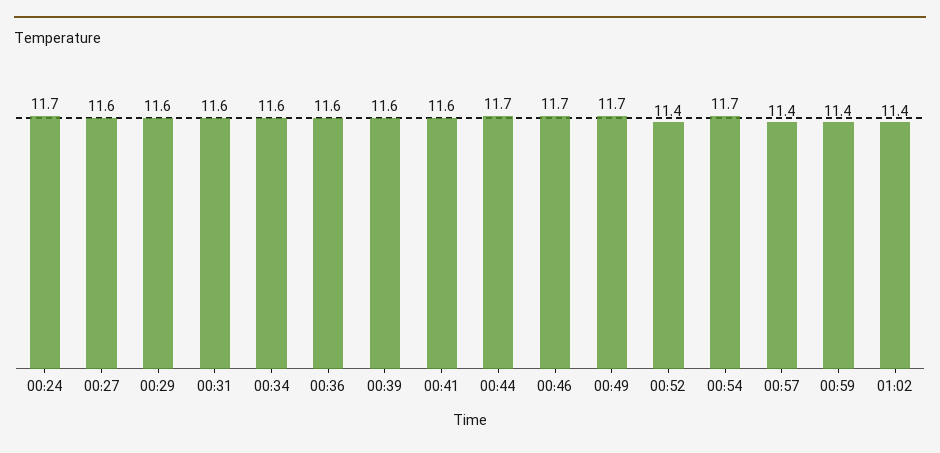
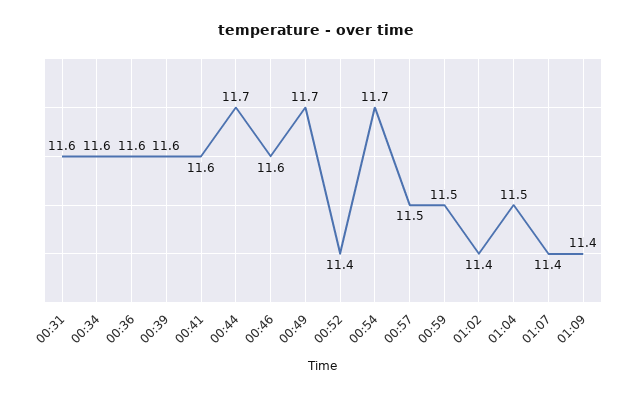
00:24: 11.7 -> none
00:27: 11.6 -> none
00:29: 11.6 -> none
00:46: 11.7 -> 11.6
00:57: 11.4 -> 11.5
00:59: 11.4 -> 11.5
01:04: none -> 11.5
01:07: none -> 11.4
01:09: none -> 11.4

